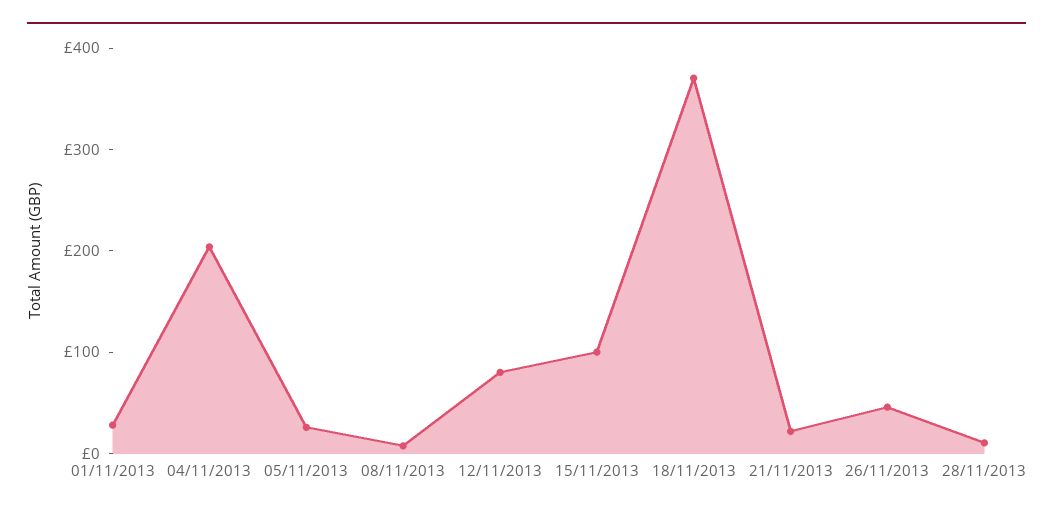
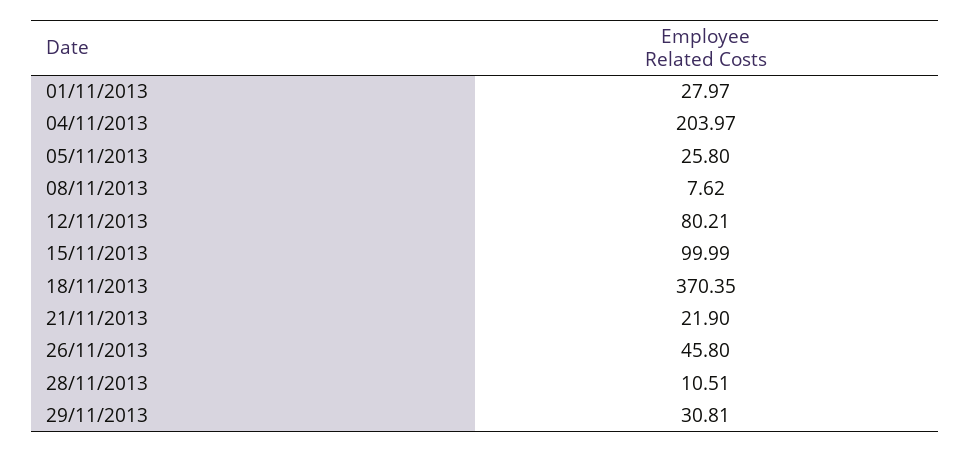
29/11/2013: none -> 30.81

